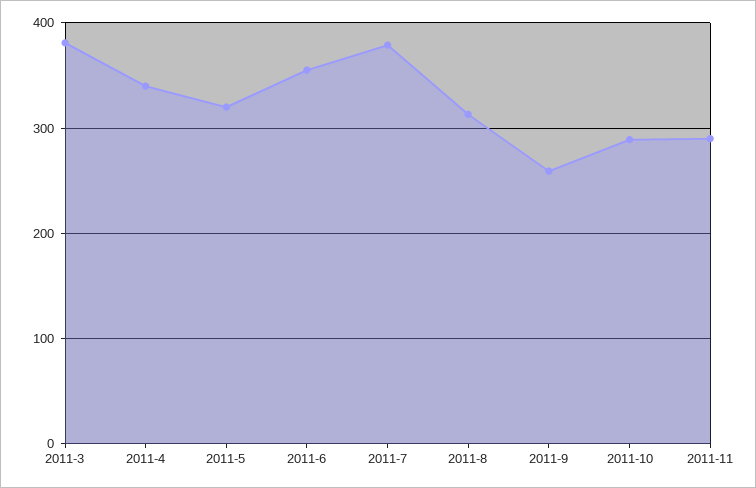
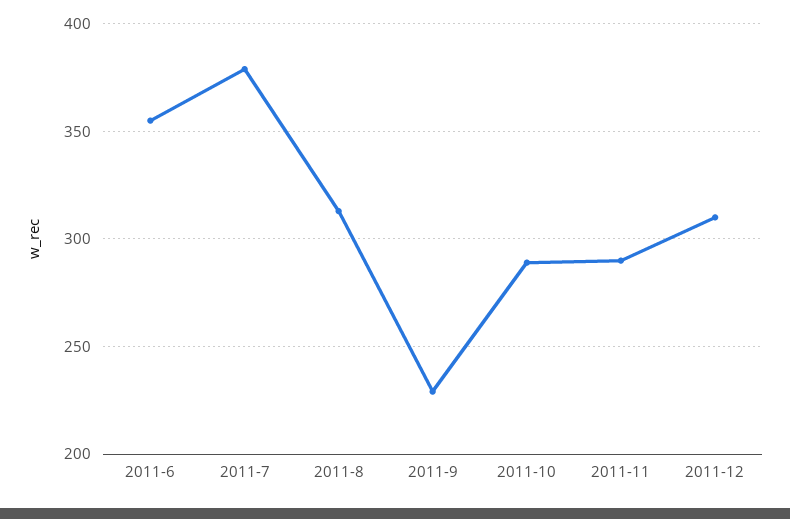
2011-3: 380 -> none
2011-4: 340 -> none
2011-5: 320 -> none
2011-9: 260 -> 230
2011-12: none -> 310

